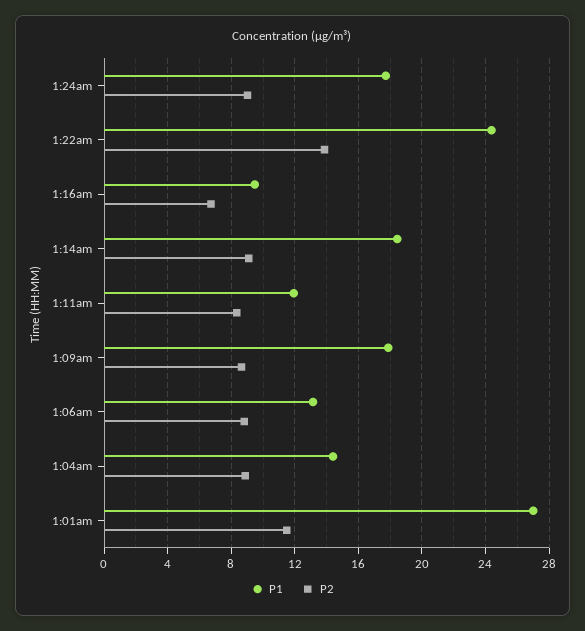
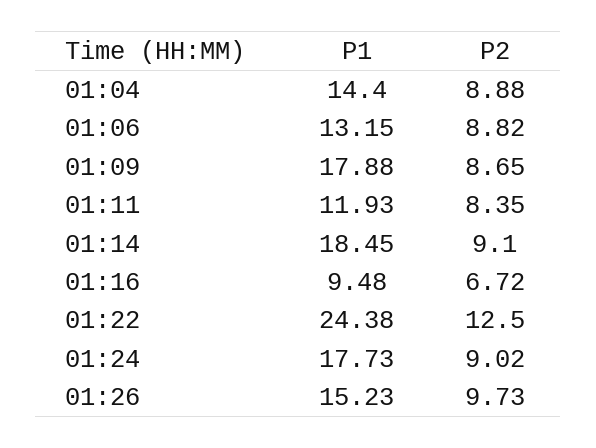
P2, 1:22am: 14 -> 12.5
P1, 1:01am: 27 -> none
P2, 1:01am: 11.5 -> none
P1, 01:26: none -> 15.23
P2, 01:26: none -> 9.73

